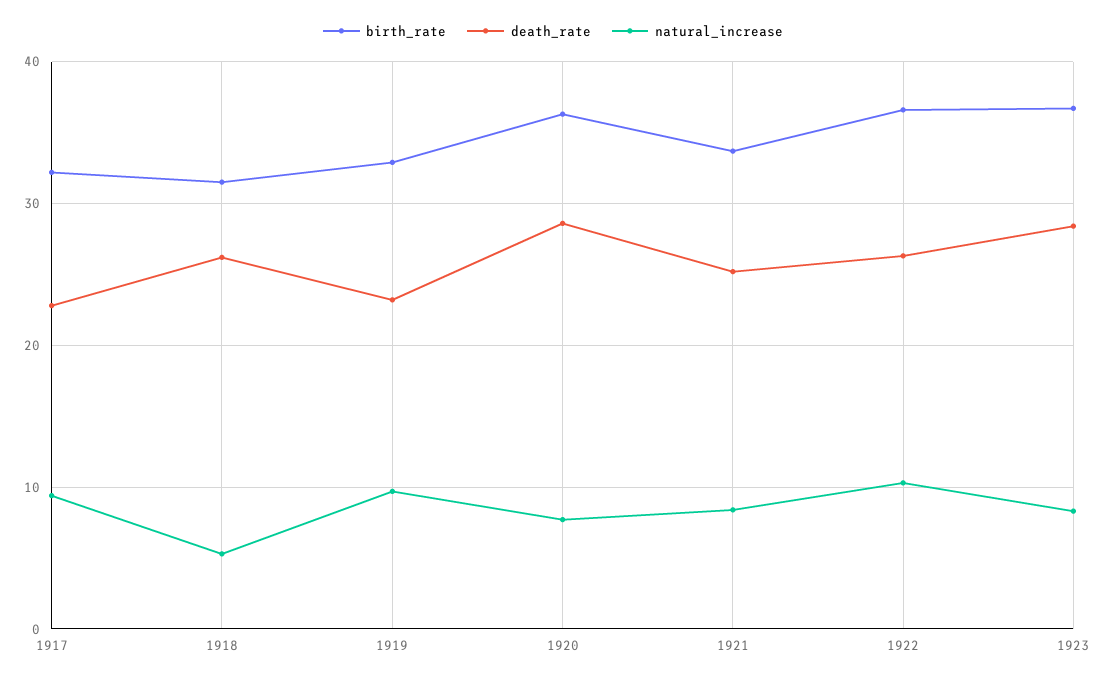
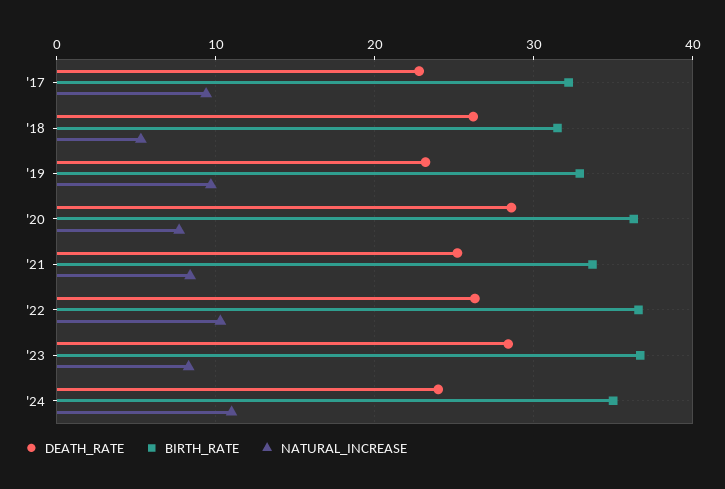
death_rate, '24: none -> 24
birth_rate, '24: none -> 35
natural_increase, '24: none -> 11

